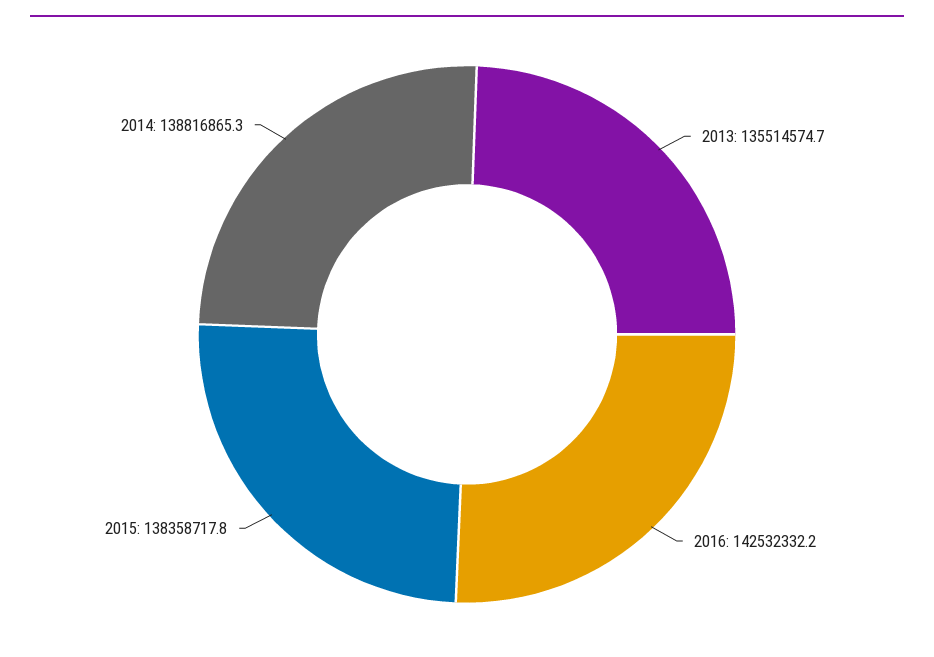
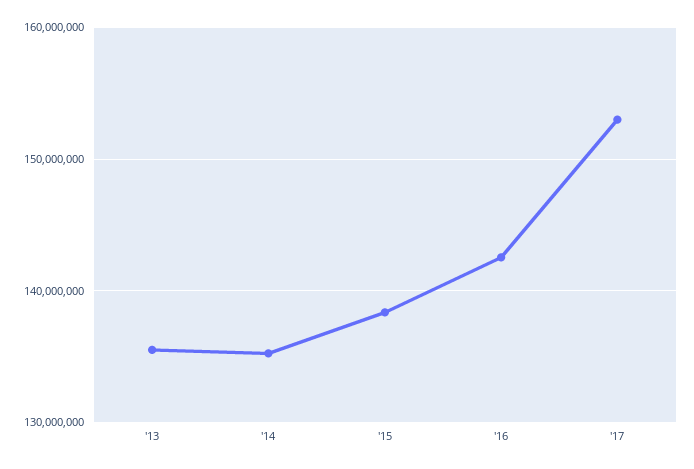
2014: 138816865.3 -> 135000000
'17: none -> 153000000

